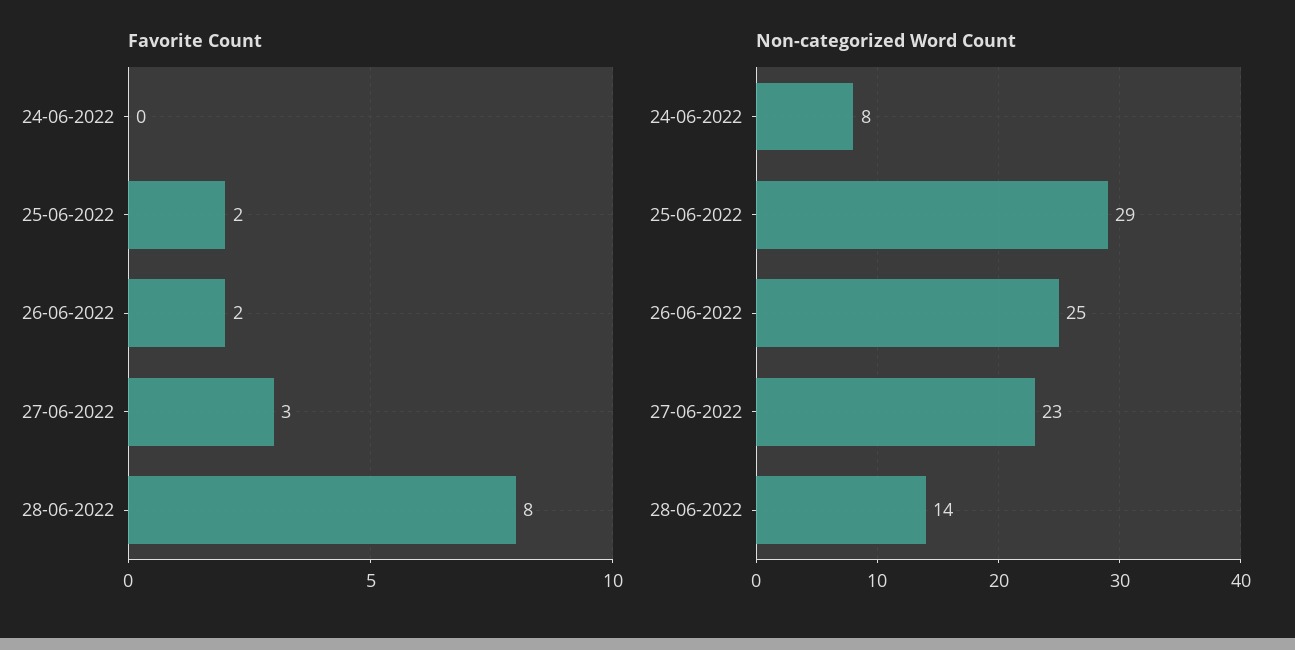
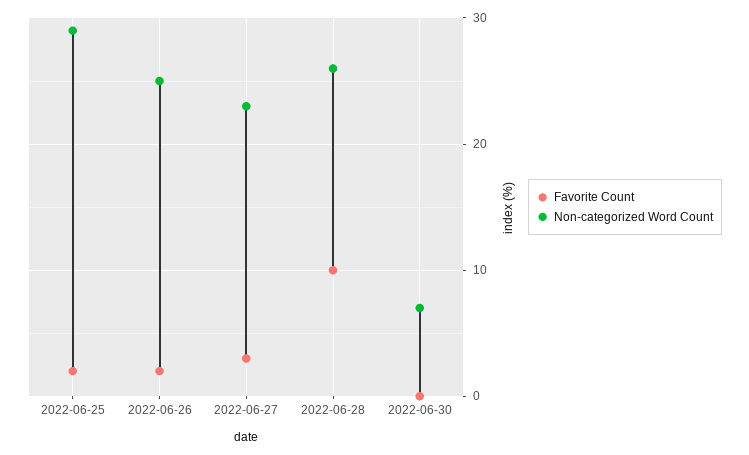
Favorite Count, 24-06-2022: 0 -> none
Favorite Count, 28-06-2022: 8 -> 10
Non-categorized Word Count, 24-06-2022: 8 -> none
Non-categorized Word Count, 28-06-2022: 14 -> 26
Favorite Count, 2022-06-30: none -> 0
Non-categorized Word Count, 2022-06-30: none -> 7

